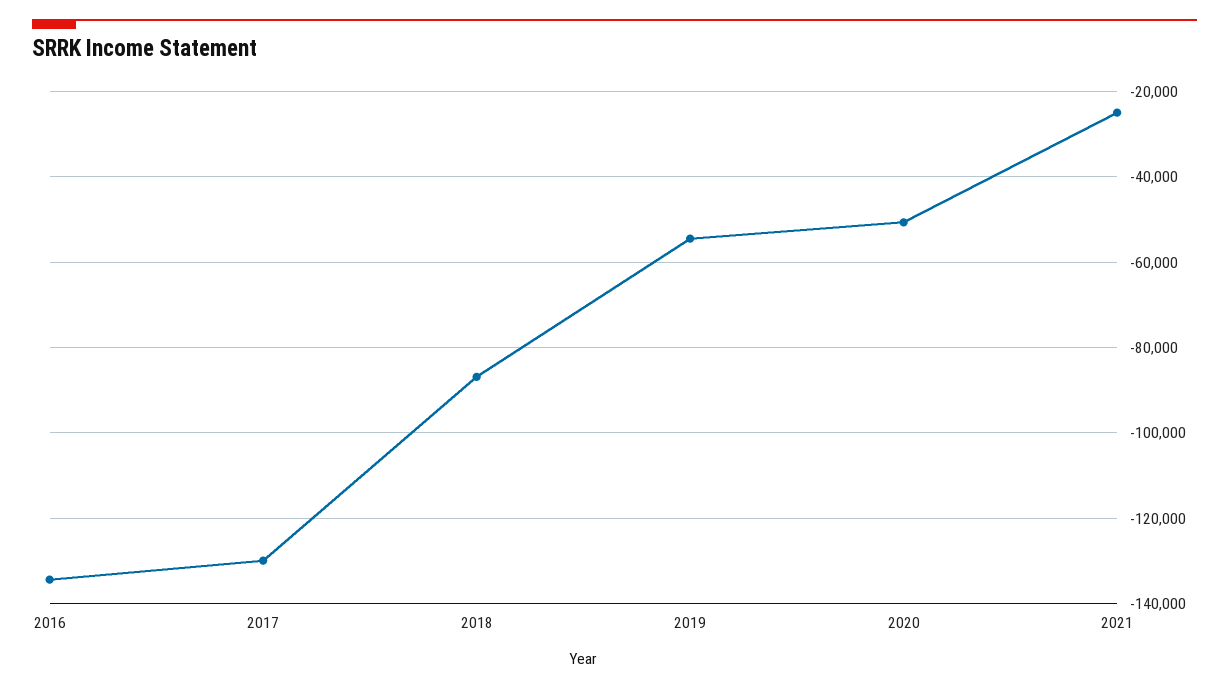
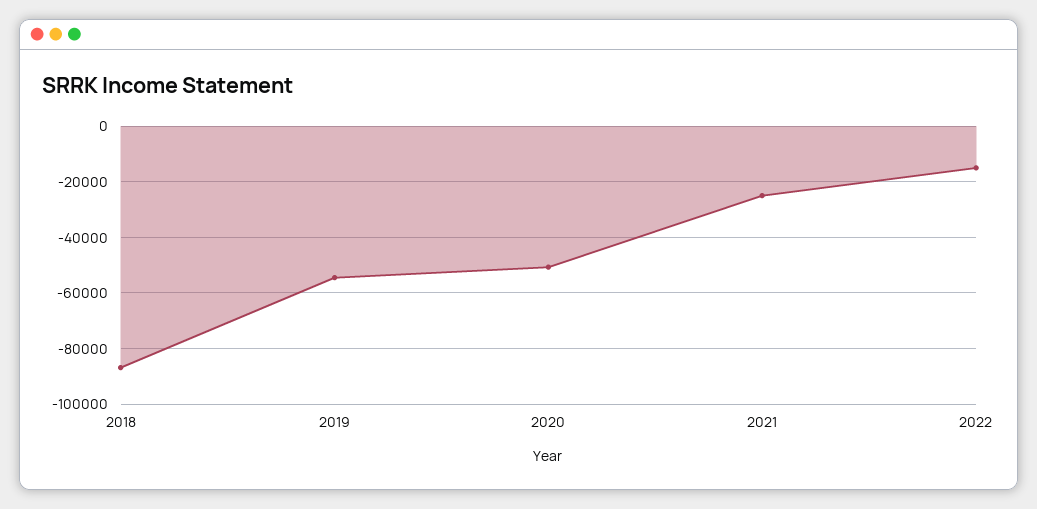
2016: -134000 -> none
2017: -130000 -> none
2022: none -> -15000

